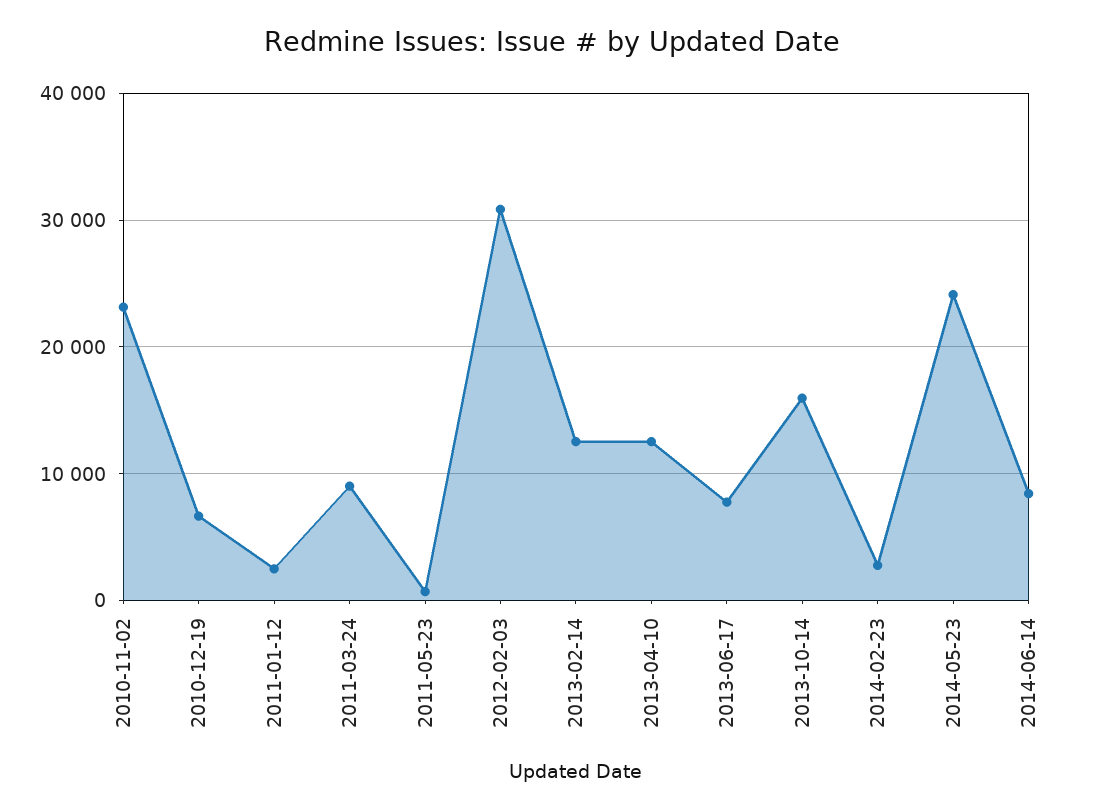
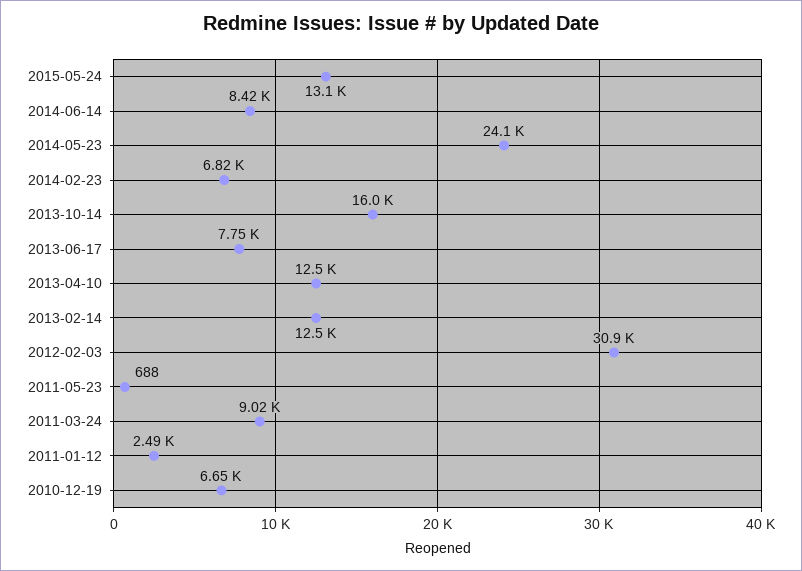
2010-11-02: 23000 -> none
2014-02-23: 3000 -> 6820
2015-05-24: none -> 13100

